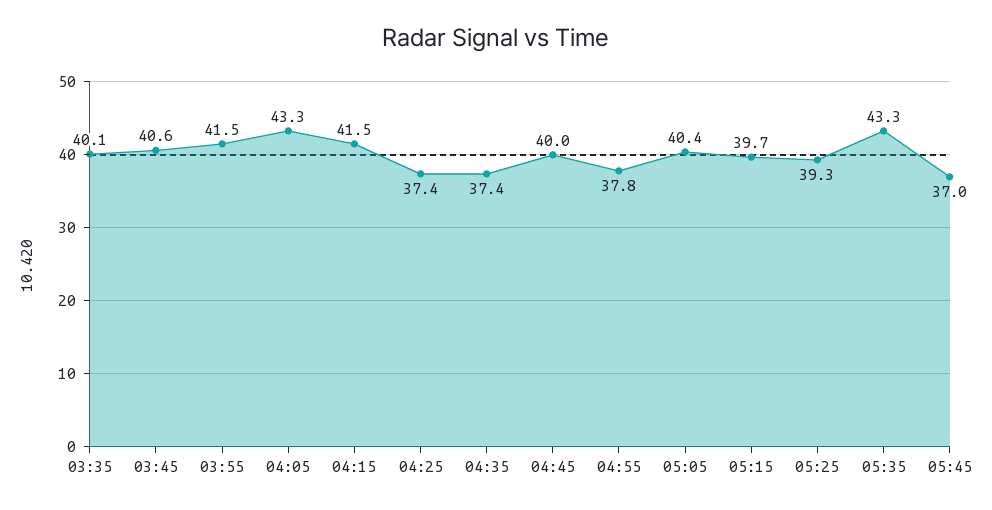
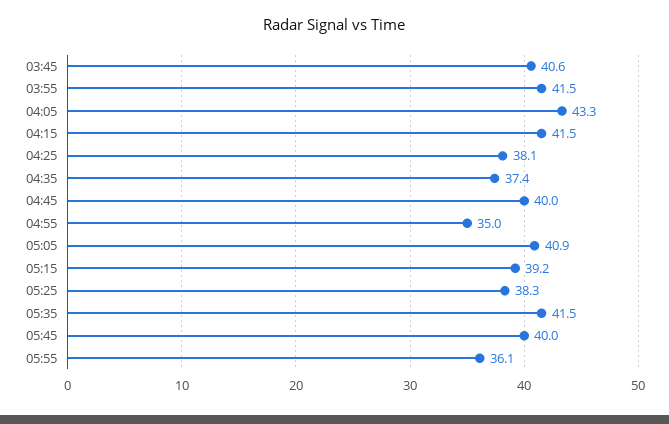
03:35: 40.1 -> none
04:25: 37.4 -> 38.1
04:55: 37.8 -> 35
05:05: 40.4 -> 40.9
05:15: 39.7 -> 39.2
05:25: 39.3 -> 38.3
05:35: 43.3 -> 41.5
05:45: 37 -> 40
05:55: none -> 36.1

